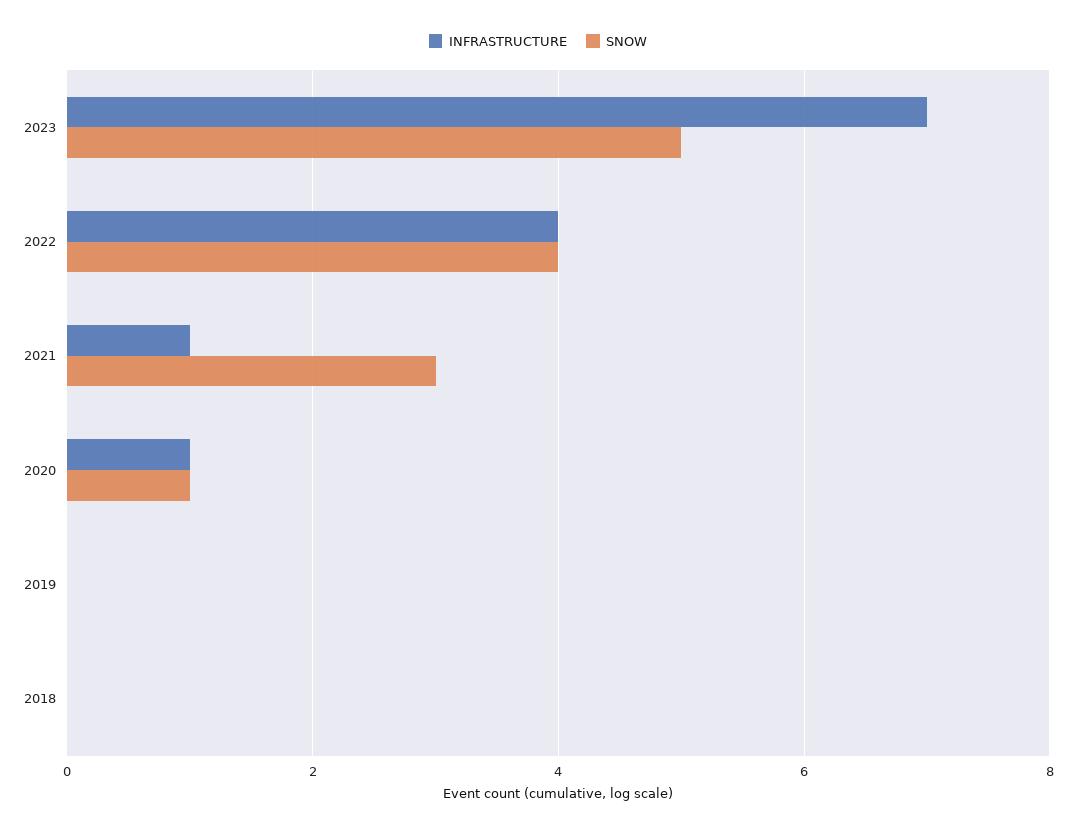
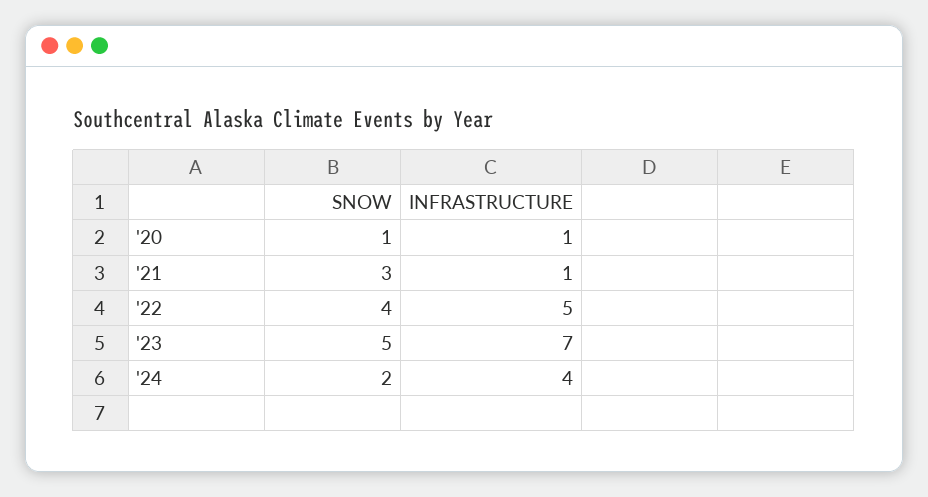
INFRASTRUCTURE, 2022: 4 -> 5
INFRASTRUCTURE, 2019: 0 -> none
SNOW, 2019: 0 -> none
INFRASTRUCTURE, 2018: 0 -> none
SNOW, 2018: 0 -> none
SNOW, '24: none -> 2
INFRASTRUCTURE, '24: none -> 4

